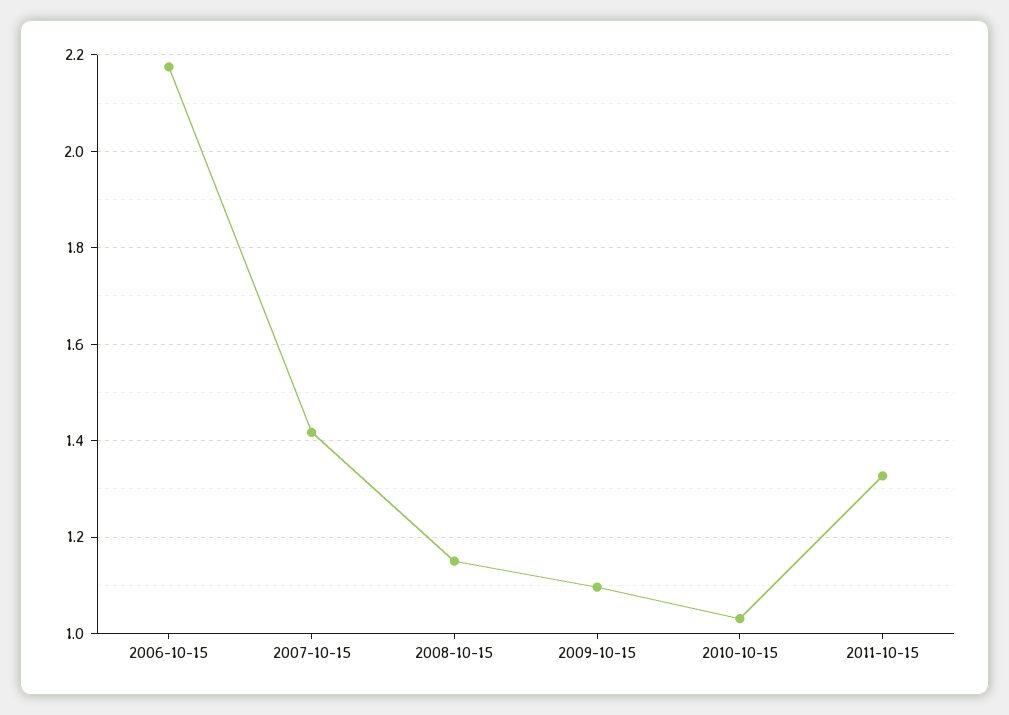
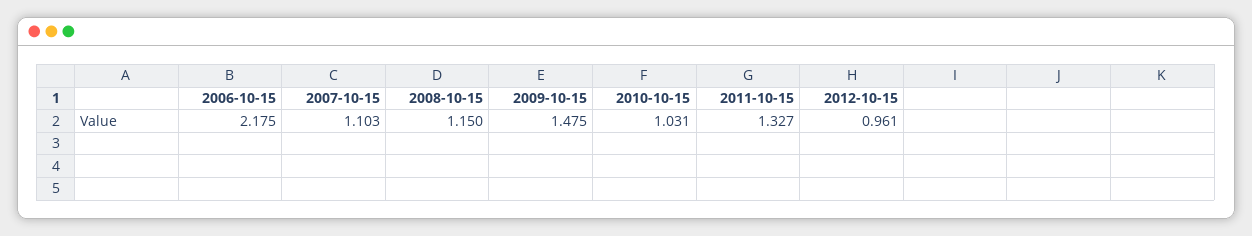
2007-10-15: 1.42 -> 1.103
2009-10-15: 1.1 -> 1.475
2012-10-15: none -> 0.961

